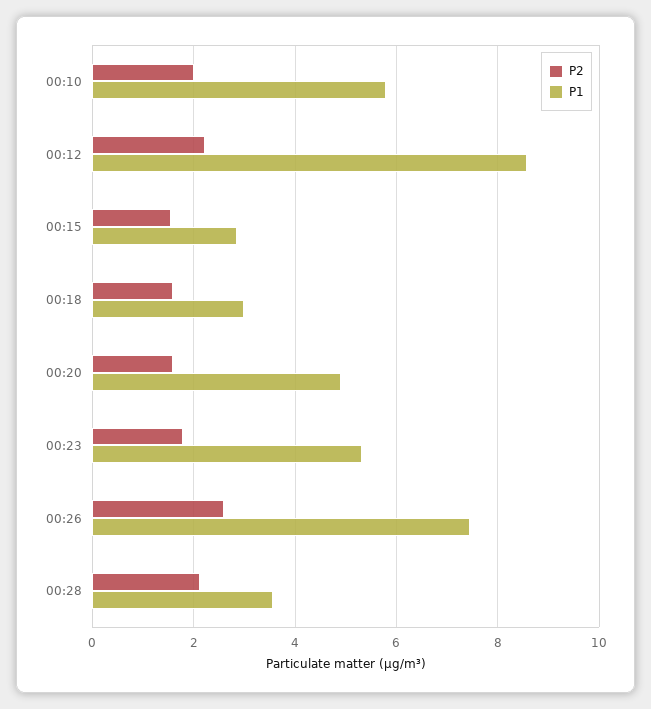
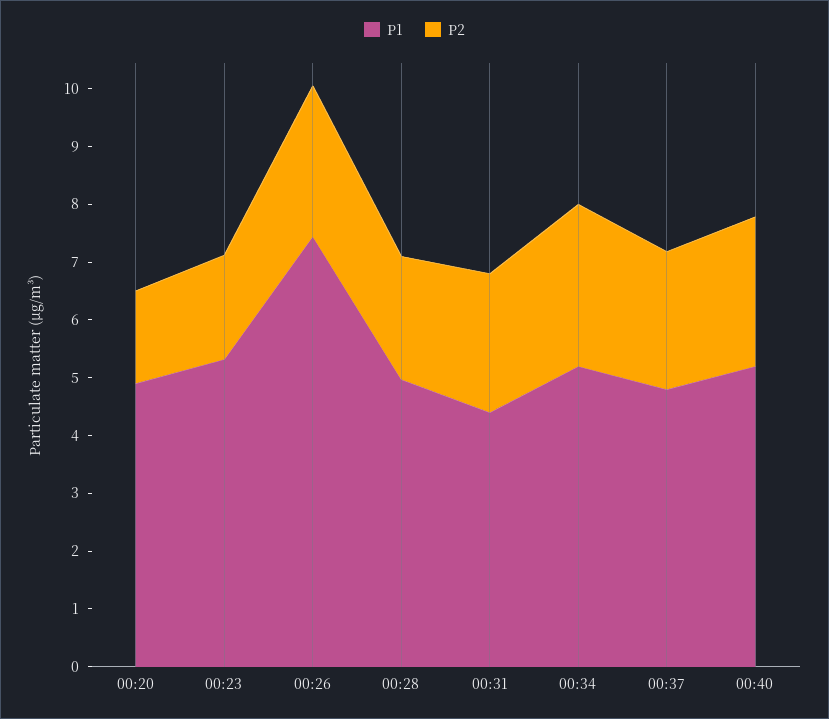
P2, 00:10: 2 -> none
P1, 00:10: 5.8 -> none
P2, 00:12: 2.2 -> none
P1, 00:12: 8.6 -> none
P2, 00:15: 1.6 -> none
P1, 00:15: 2.8 -> none
P2, 00:18: 1.6 -> none
P1, 00:18: 3 -> none
P1, 00:28: 3.6 -> 5
P1, 00:31: none -> 4.4
P2, 00:31: none -> 2.4
P1, 00:34: none -> 5.2
P2, 00:34: none -> 2.8
P1, 00:37: none -> 4.8
P2, 00:37: none -> 2.4
P1, 00:40: none -> 5.2
P2, 00:40: none -> 2.6

